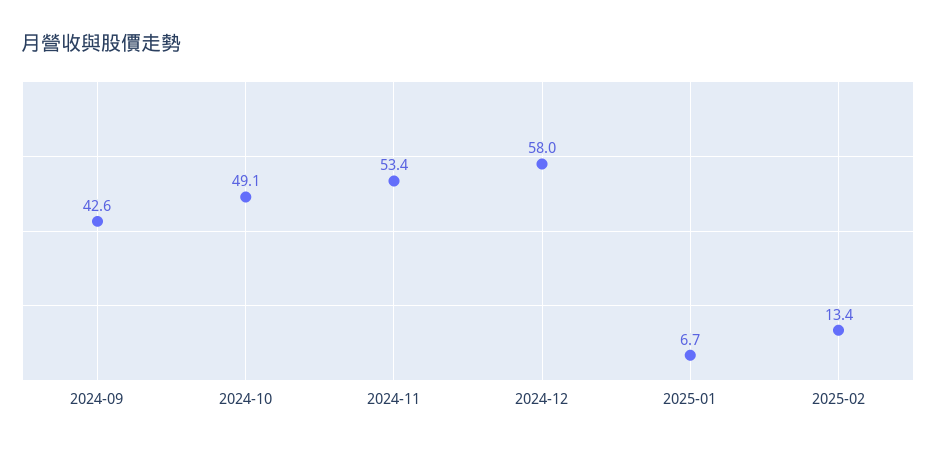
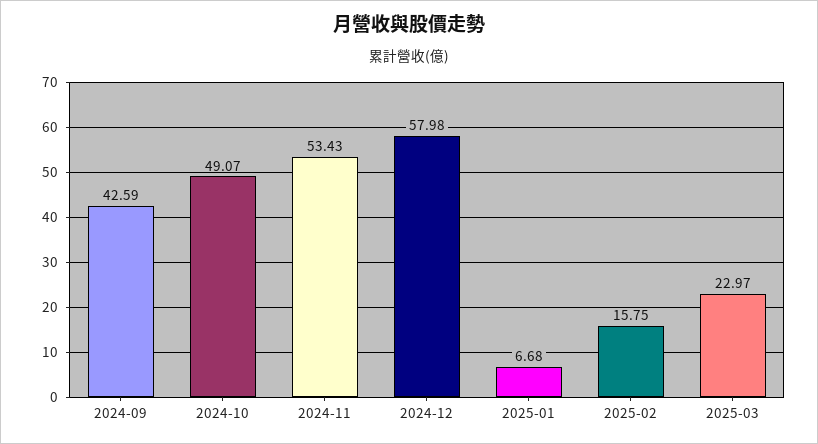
2025-02: 13.4 -> 15.75
2025-03: none -> 22.97

